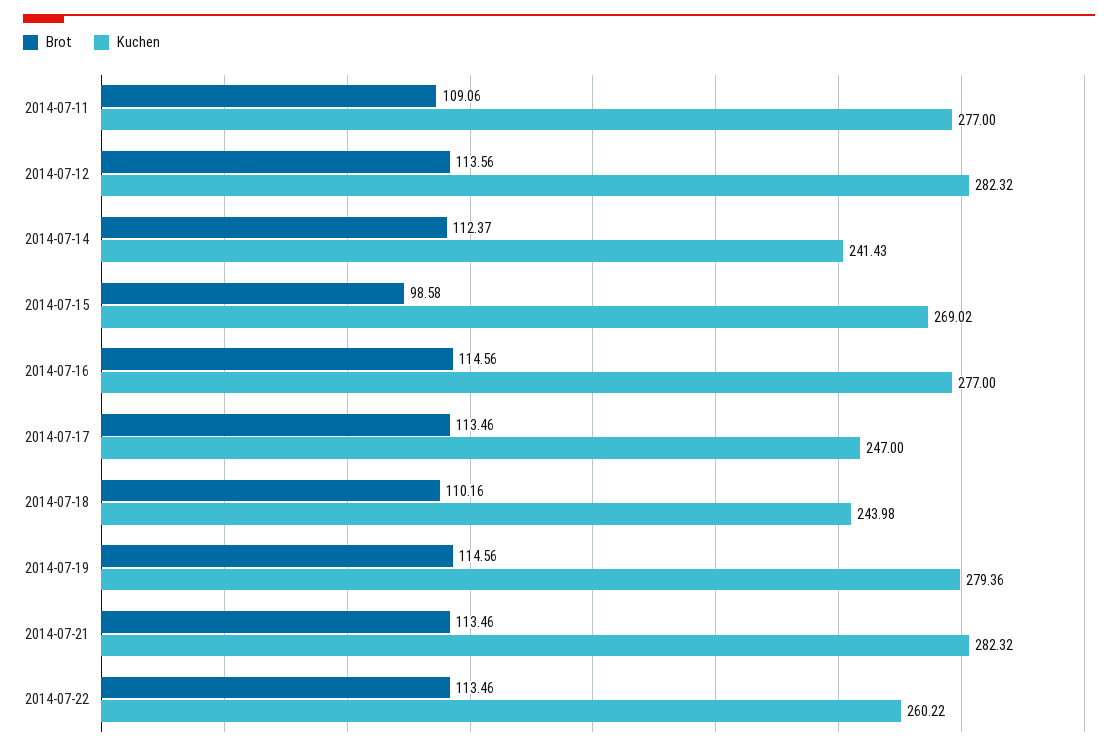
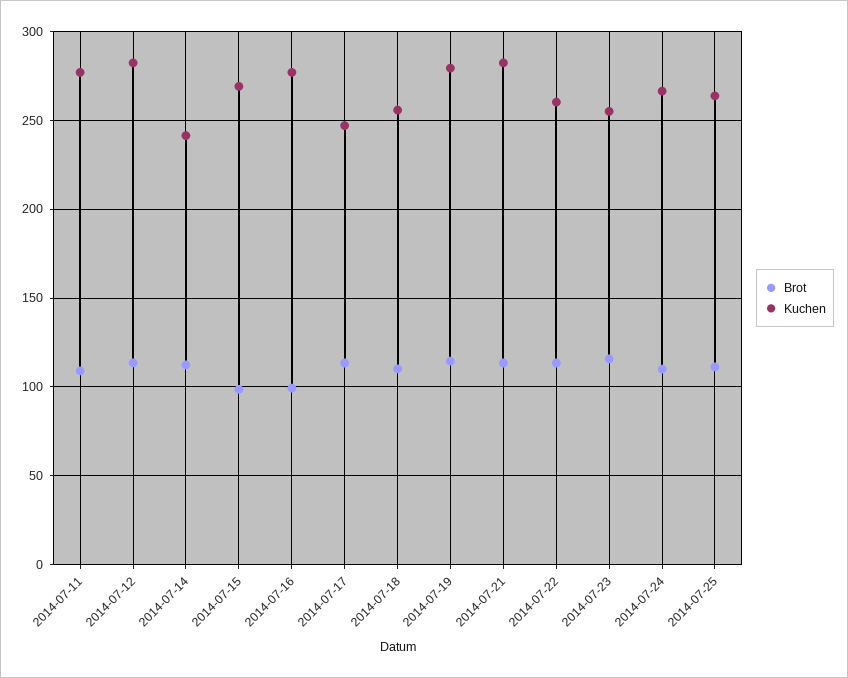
Brot, 2014-07-16: 114.56 -> 100
Kuchen, 2014-07-18: 243.98 -> 255
Brot, 2014-07-23: none -> 115
Kuchen, 2014-07-23: none -> 255
Brot, 2014-07-24: none -> 110
Kuchen, 2014-07-24: none -> 265
Brot, 2014-07-25: none -> 110
Kuchen, 2014-07-25: none -> 265

